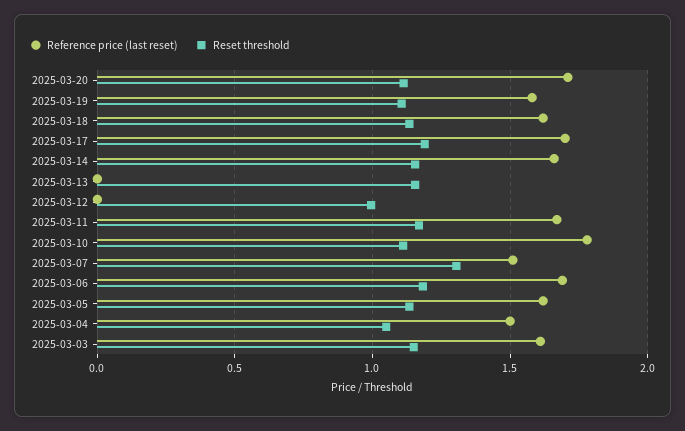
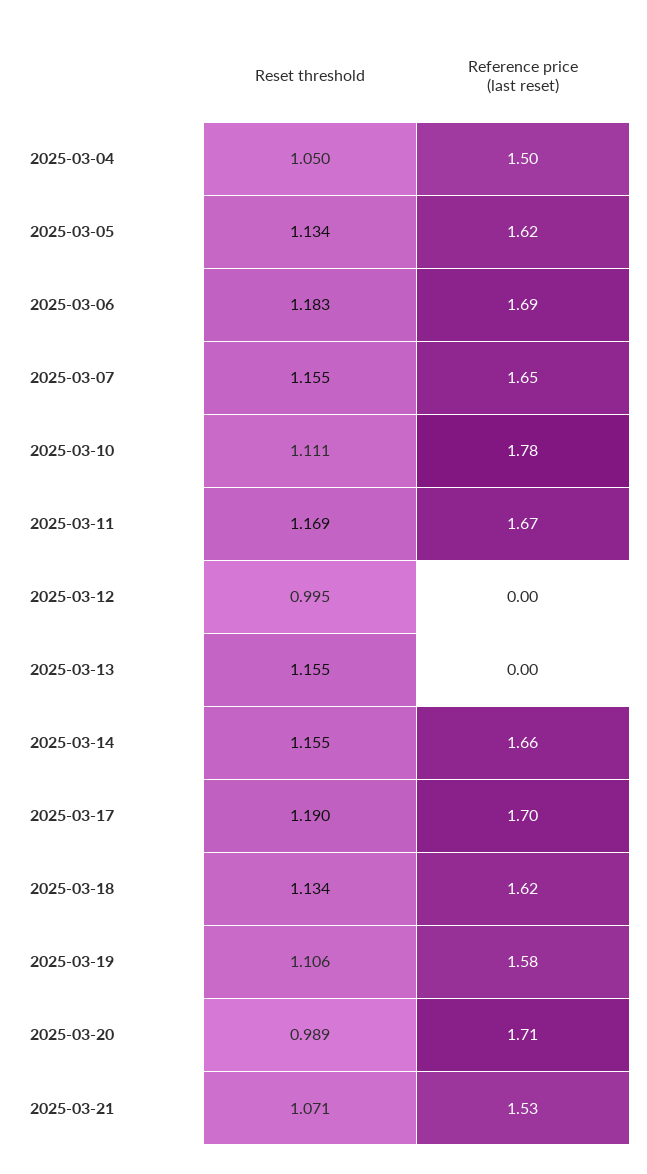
Reset threshold, 2025-03-20: 1.1 -> 0.989
Reference price (last reset), 2025-03-07: 1.5 -> 1.65
Reset threshold, 2025-03-07: 1.3 -> 1.155
Reference price (last reset), 2025-03-03: 1.6 -> none
Reset threshold, 2025-03-03: 1.15 -> none
Reset threshold, 2025-03-21: none -> 1.071
Reference price (last reset), 2025-03-21: none -> 1.53

